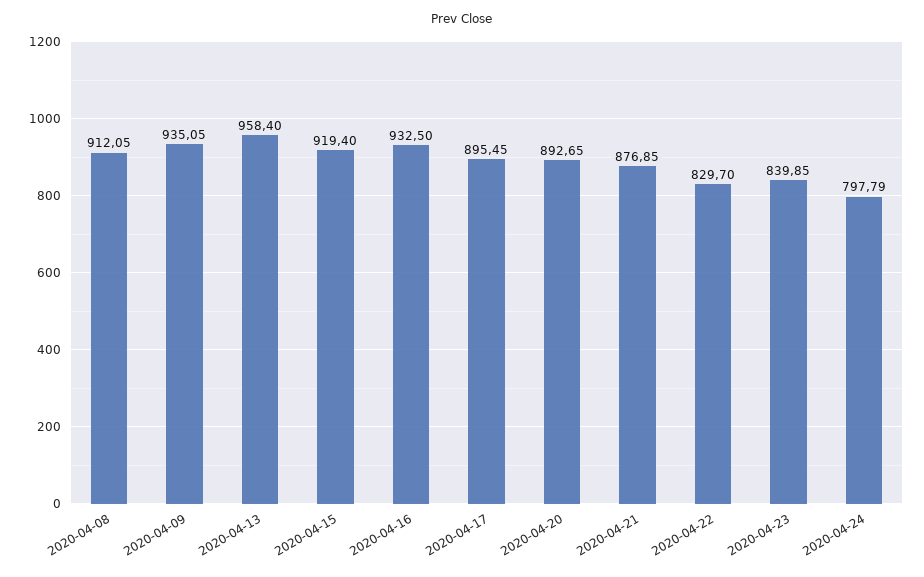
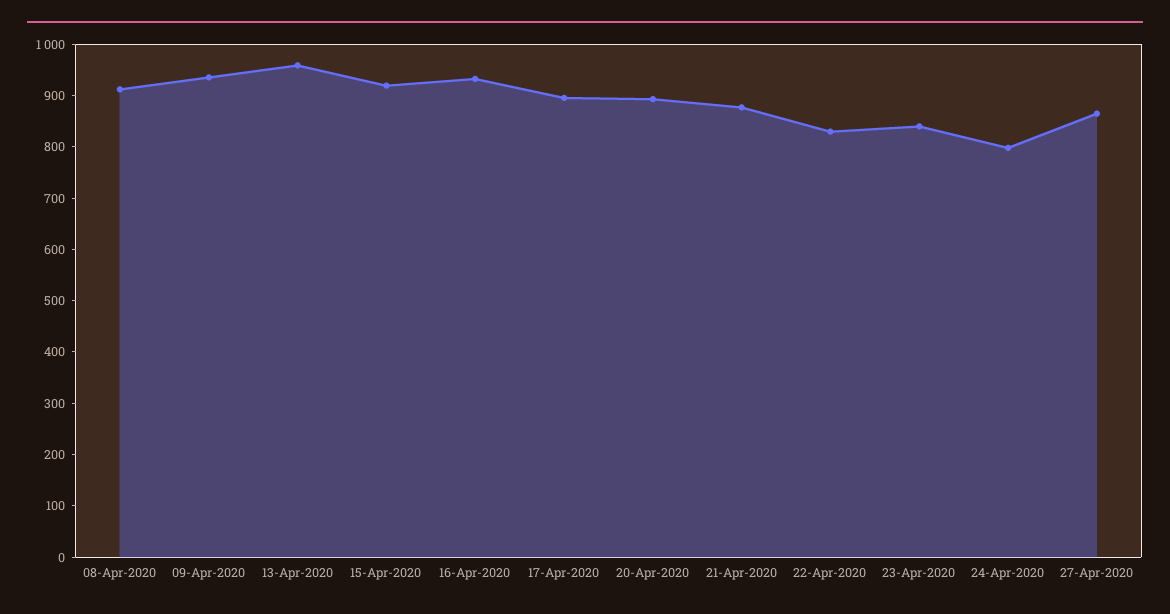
27-Apr-2020: none -> 860

